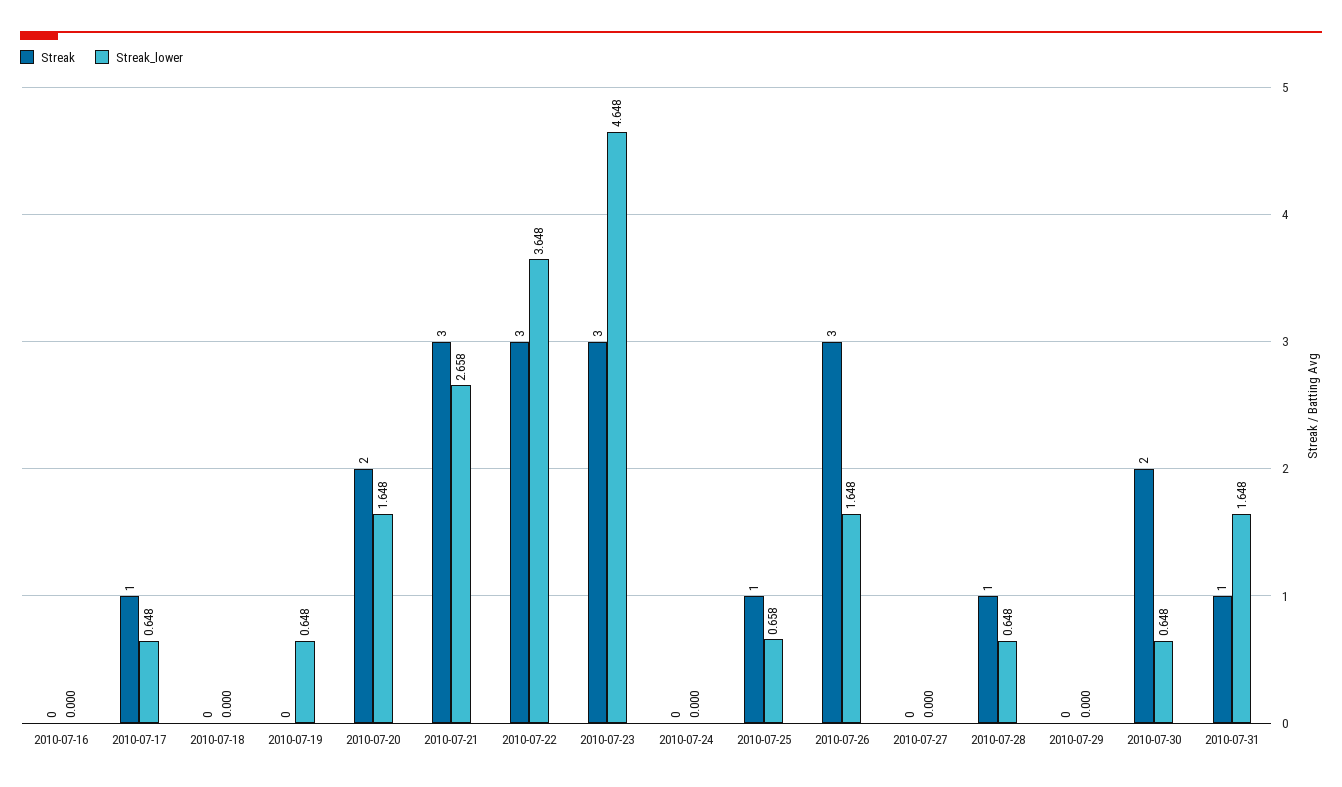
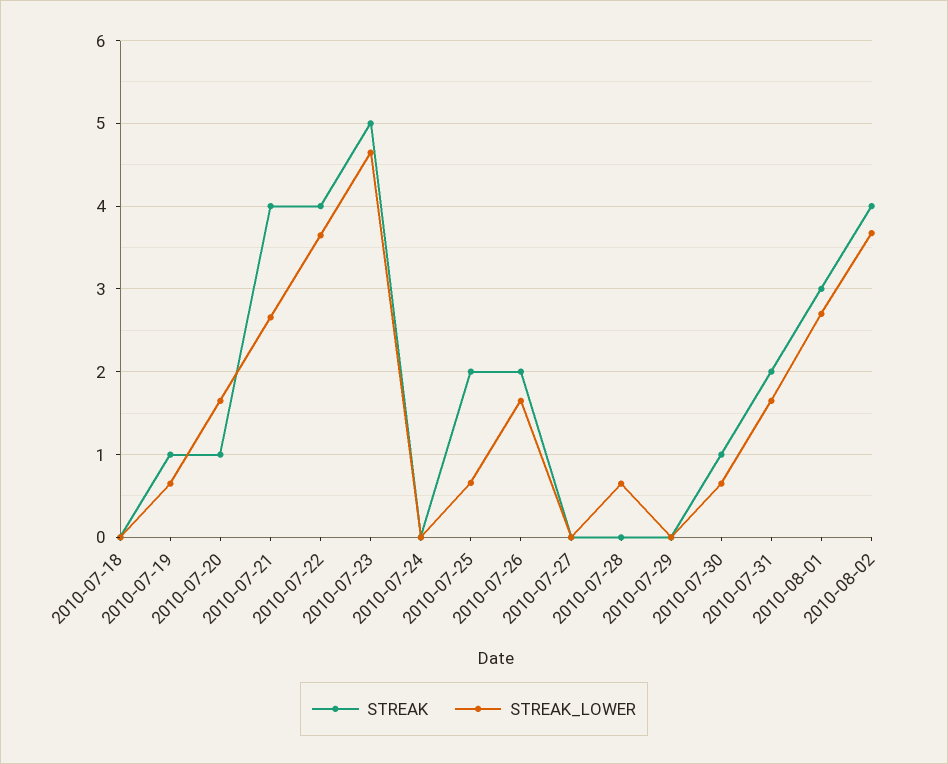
Streak, 2010-07-16: 0 -> none
Streak_lower, 2010-07-16: 0 -> none
Streak, 2010-07-17: 1 -> none
Streak_lower, 2010-07-17: 0.648 -> none
Streak, 2010-07-19: 0 -> 1
Streak, 2010-07-20: 2 -> 1
Streak, 2010-07-21: 3 -> 4
Streak, 2010-07-22: 3 -> 4
Streak, 2010-07-23: 3 -> 5
Streak, 2010-07-25: 1 -> 2
Streak, 2010-07-26: 3 -> 2
Streak, 2010-07-28: 1 -> 0
Streak, 2010-07-30: 2 -> 1
Streak, 2010-07-31: 1 -> 2
Streak, 2010-08-01: none -> 3
Streak_lower, 2010-08-01: none -> 2.7
Streak, 2010-08-02: none -> 4
Streak_lower, 2010-08-02: none -> 3.7

